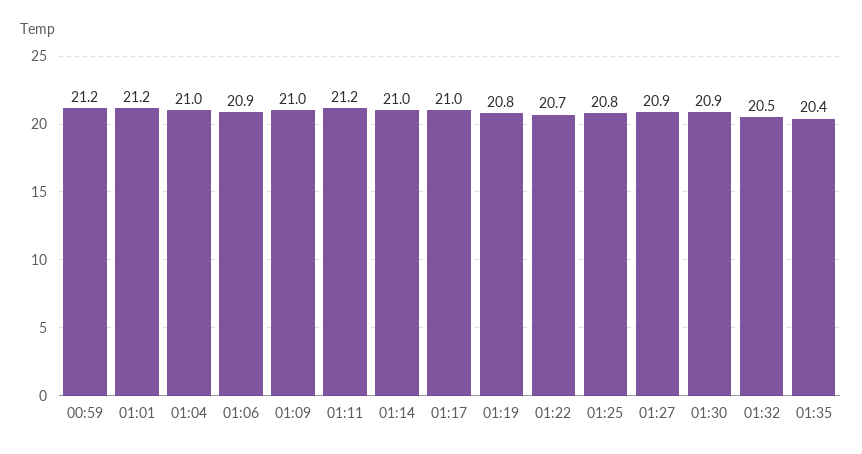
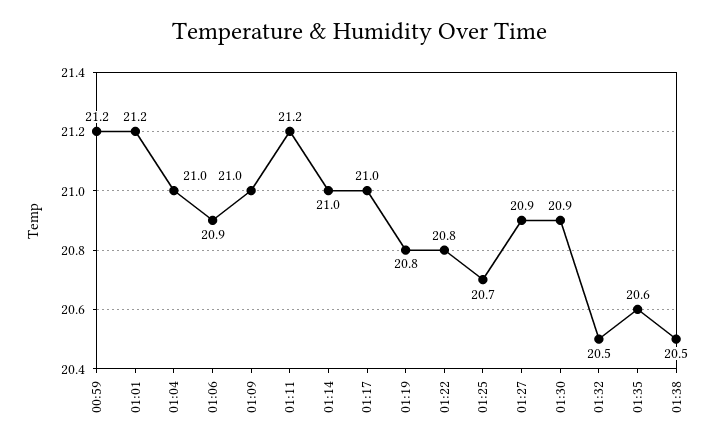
01:22: 20.7 -> 20.8
01:25: 20.8 -> 20.7
01:35: 20.4 -> 20.6
01:38: none -> 20.5

